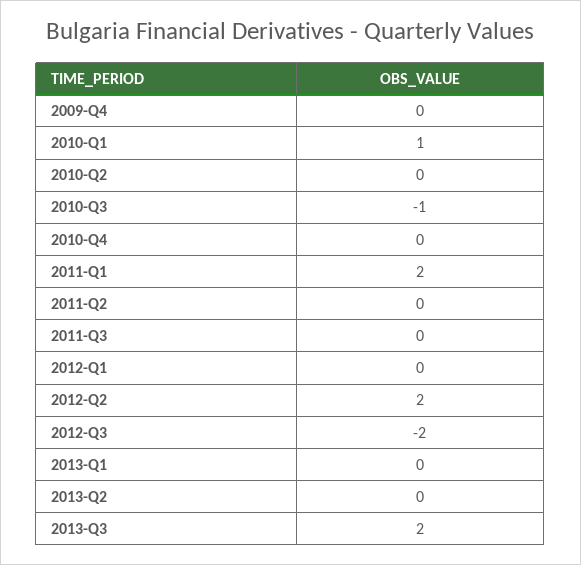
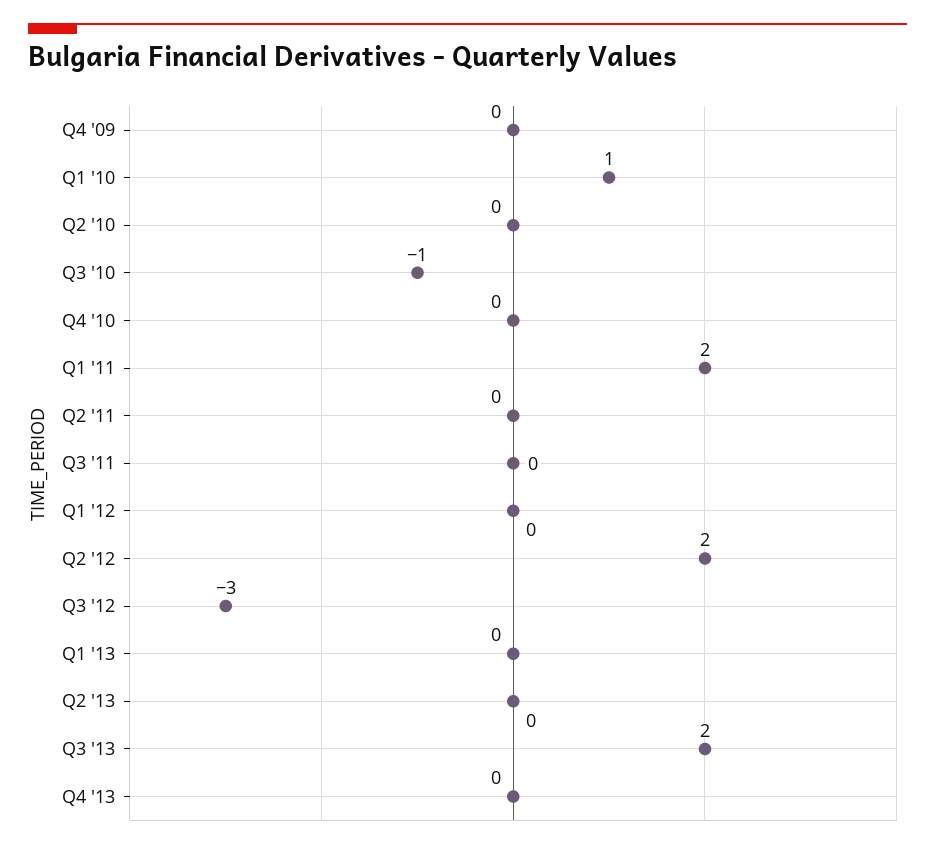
2012-Q3: -2 -> -3
Q4 '13: none -> 0

